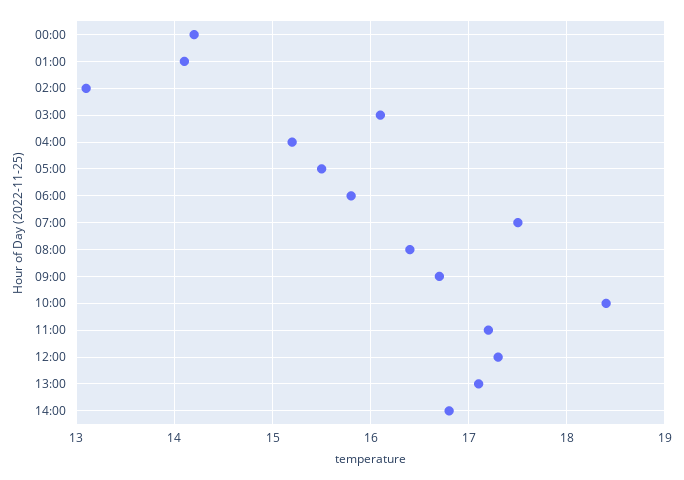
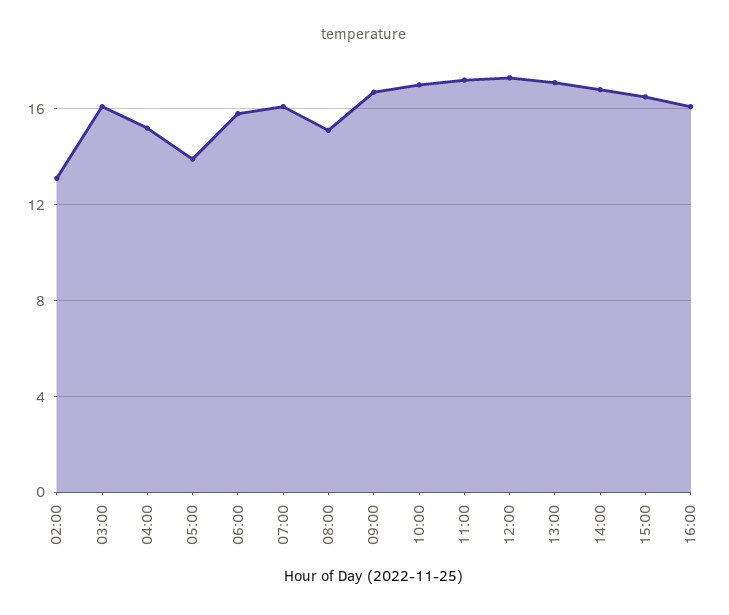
00:00: 14.2 -> none
01:00: 14.1 -> none
05:00: 15.5 -> 14
07:00: 17.5 -> 16
08:00: 16.4 -> 15
10:00: 18.4 -> 17
15:00: none -> 16.5
16:00: none -> 16

